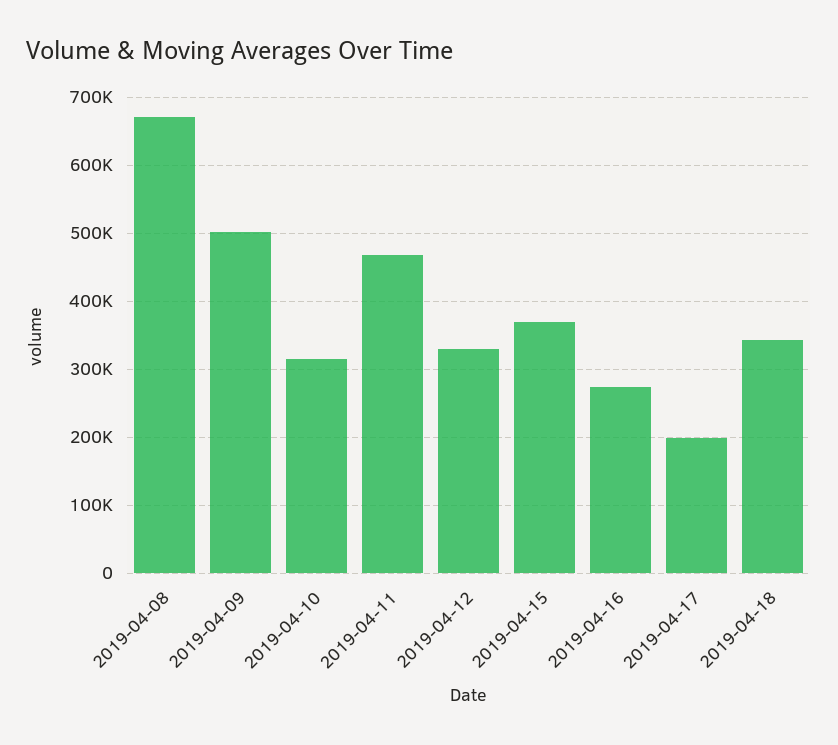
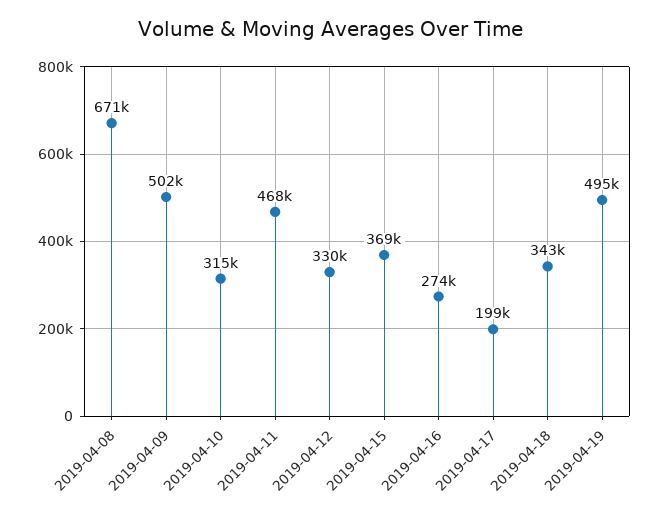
2019-04-19: none -> 495000

